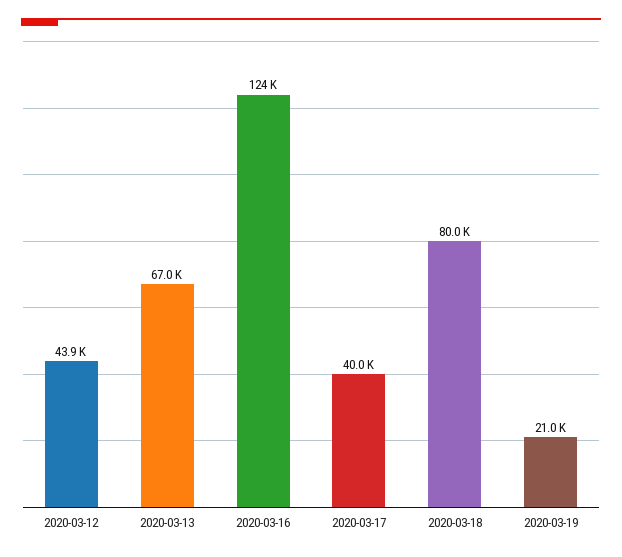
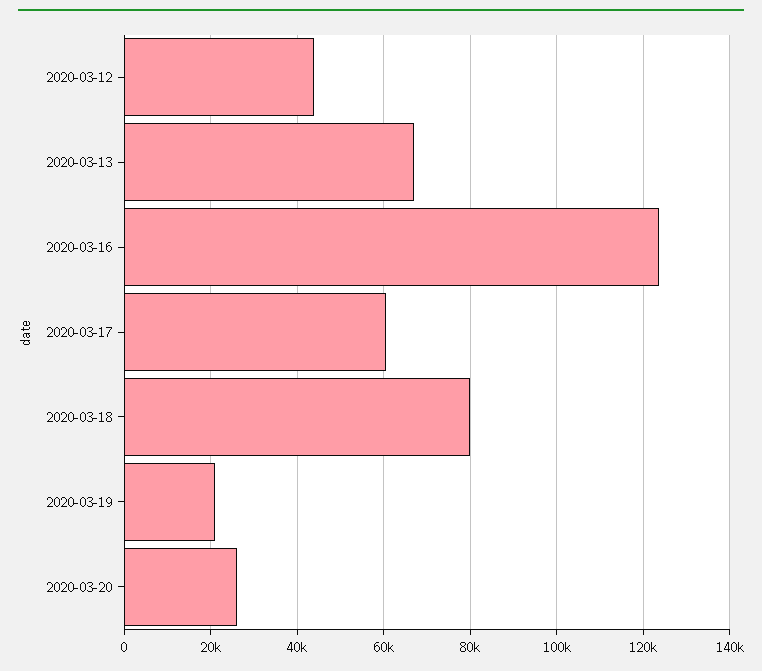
2020-03-17: 40000 -> 60000
2020-03-20: none -> 26000

